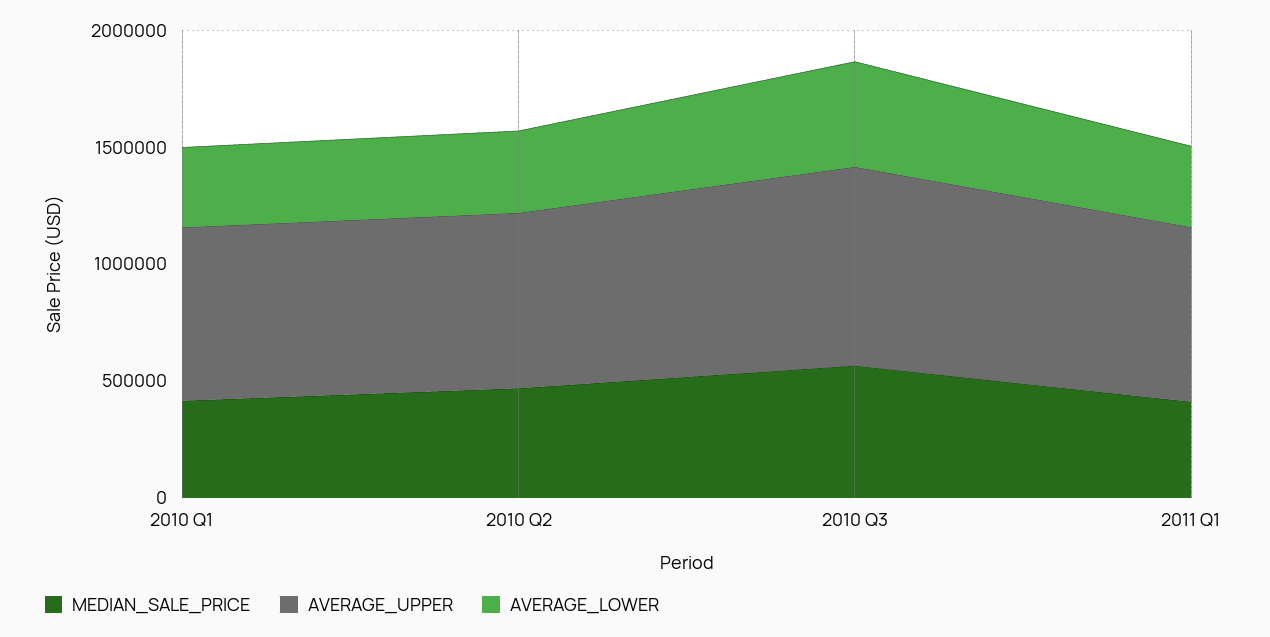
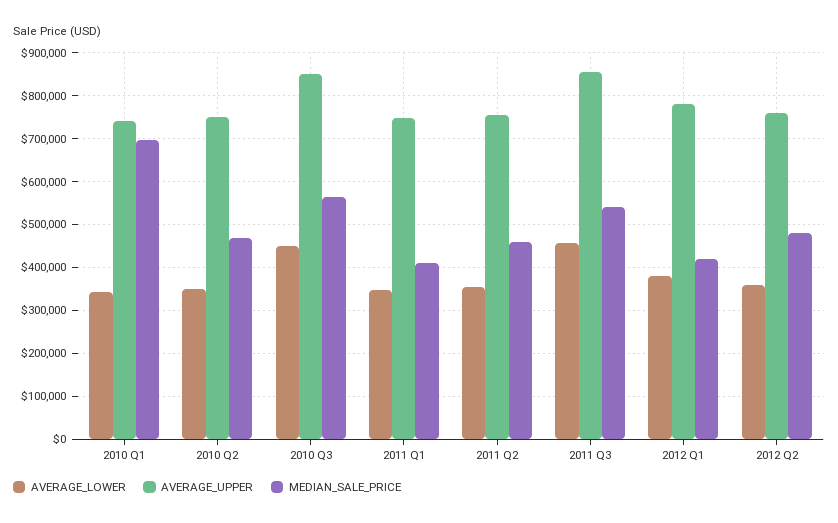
MEDIAN_SALE_PRICE, 2010 Q1: 400000 -> 700000
AVERAGE_LOWER, 2011 Q2: none -> 360000
AVERAGE_UPPER, 2011 Q2: none -> 760000
MEDIAN_SALE_PRICE, 2011 Q2: none -> 460000
AVERAGE_LOWER, 2011 Q3: none -> 460000
AVERAGE_UPPER, 2011 Q3: none -> 860000
MEDIAN_SALE_PRICE, 2011 Q3: none -> 540000
AVERAGE_LOWER, 2012 Q1: none -> 380000
AVERAGE_UPPER, 2012 Q1: none -> 780000
MEDIAN_SALE_PRICE, 2012 Q1: none -> 420000
AVERAGE_LOWER, 2012 Q2: none -> 360000
AVERAGE_UPPER, 2012 Q2: none -> 760000
MEDIAN_SALE_PRICE, 2012 Q2: none -> 480000

